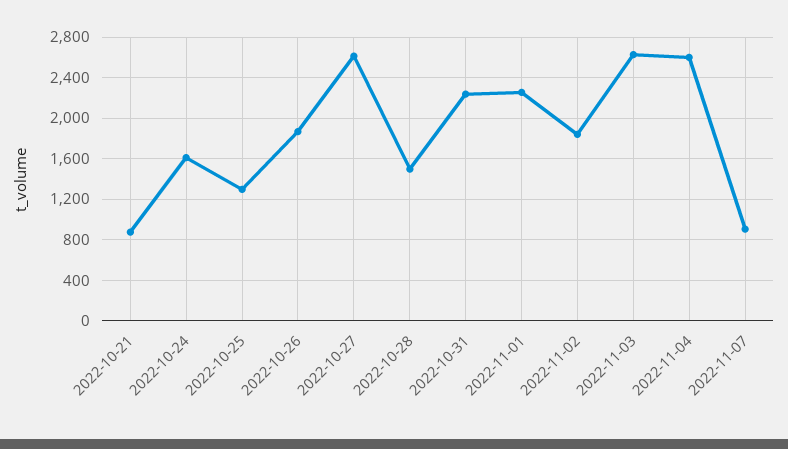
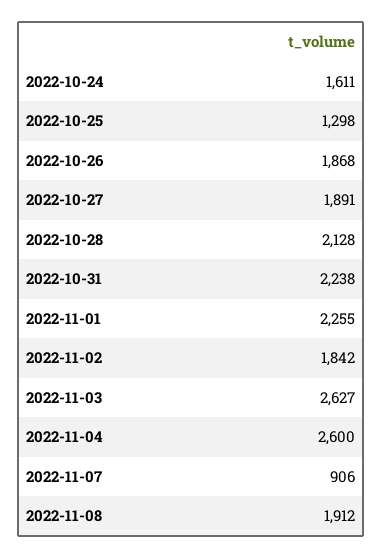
2022-10-21: 900 -> none
2022-10-27: 2600 -> 1891
2022-10-28: 1500 -> 2128
2022-11-08: none -> 1912

